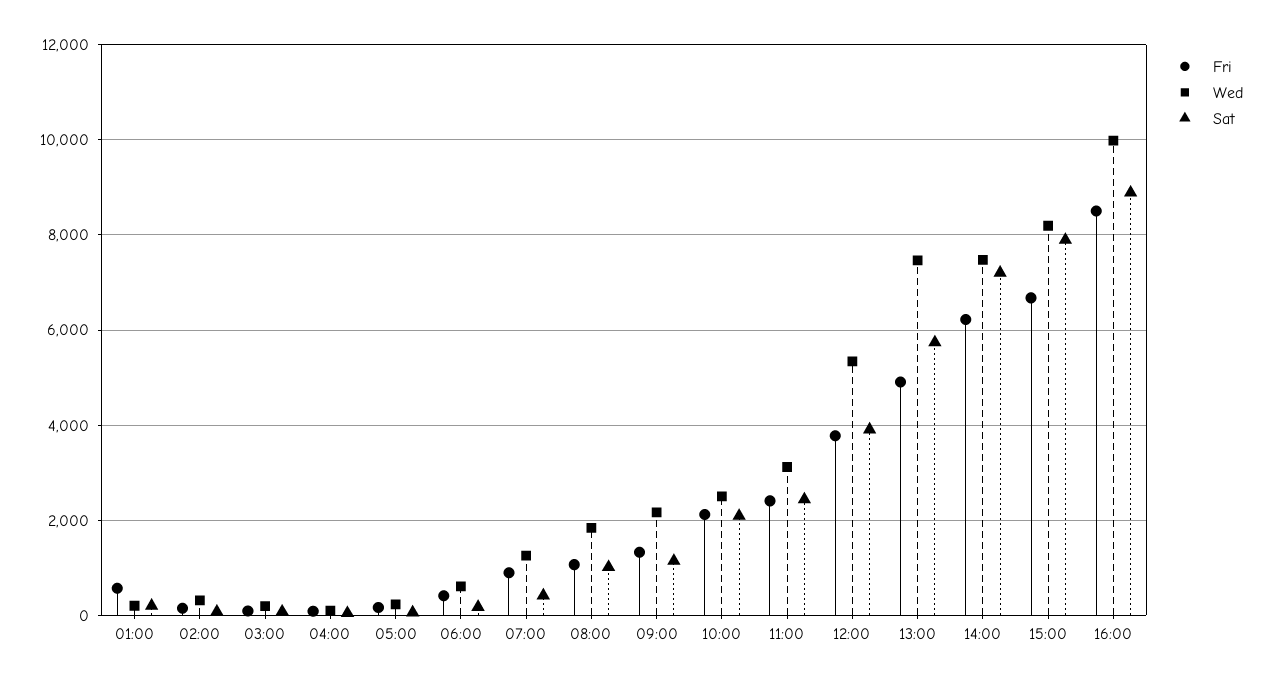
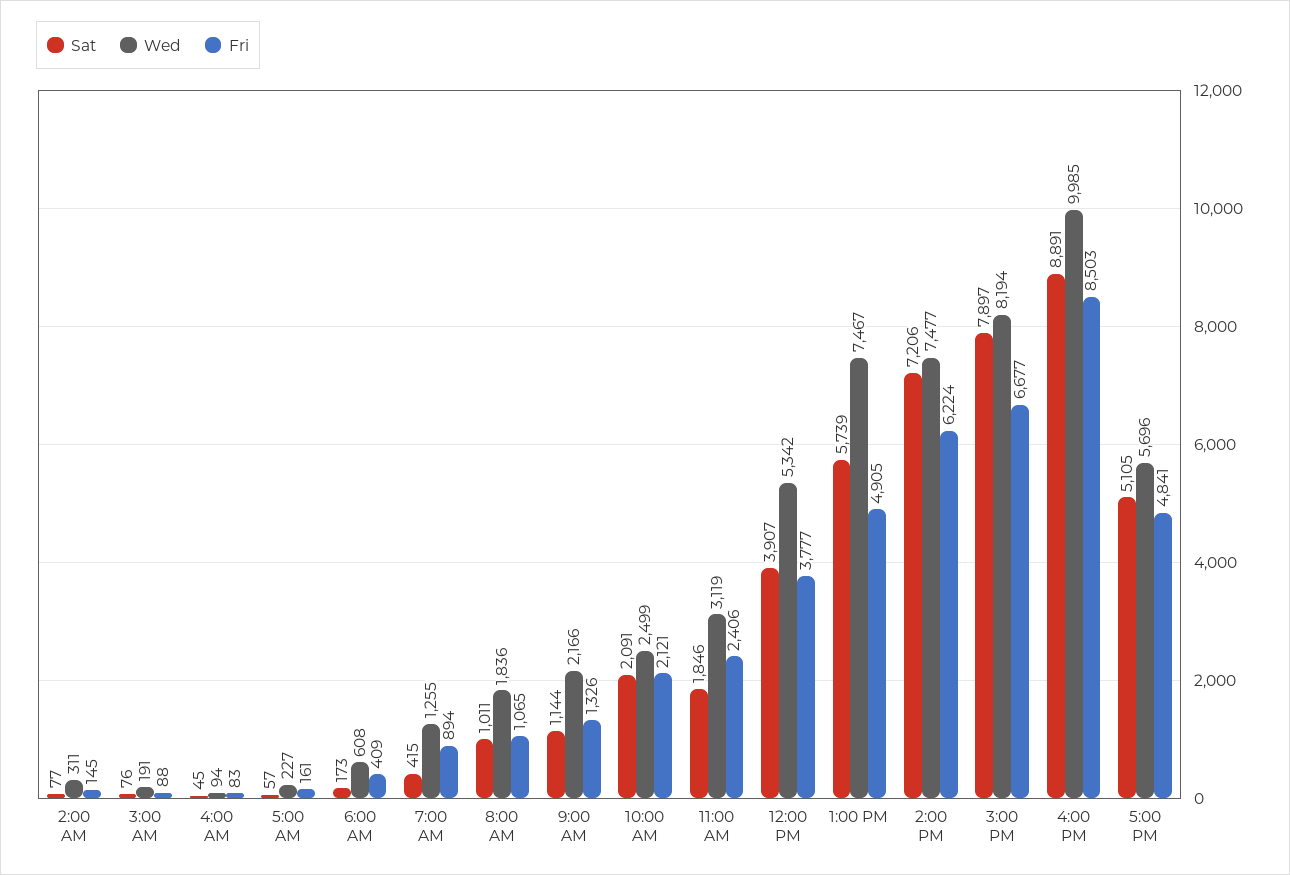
Fri, 01:00: 600 -> none
Wed, 01:00: 200 -> none
Sat, 01:00: 200 -> none
Sat, 11:00: 2400 -> 1846
Sat, 5:00 PM: none -> 5105
Wed, 5:00 PM: none -> 5696
Fri, 5:00 PM: none -> 4841

